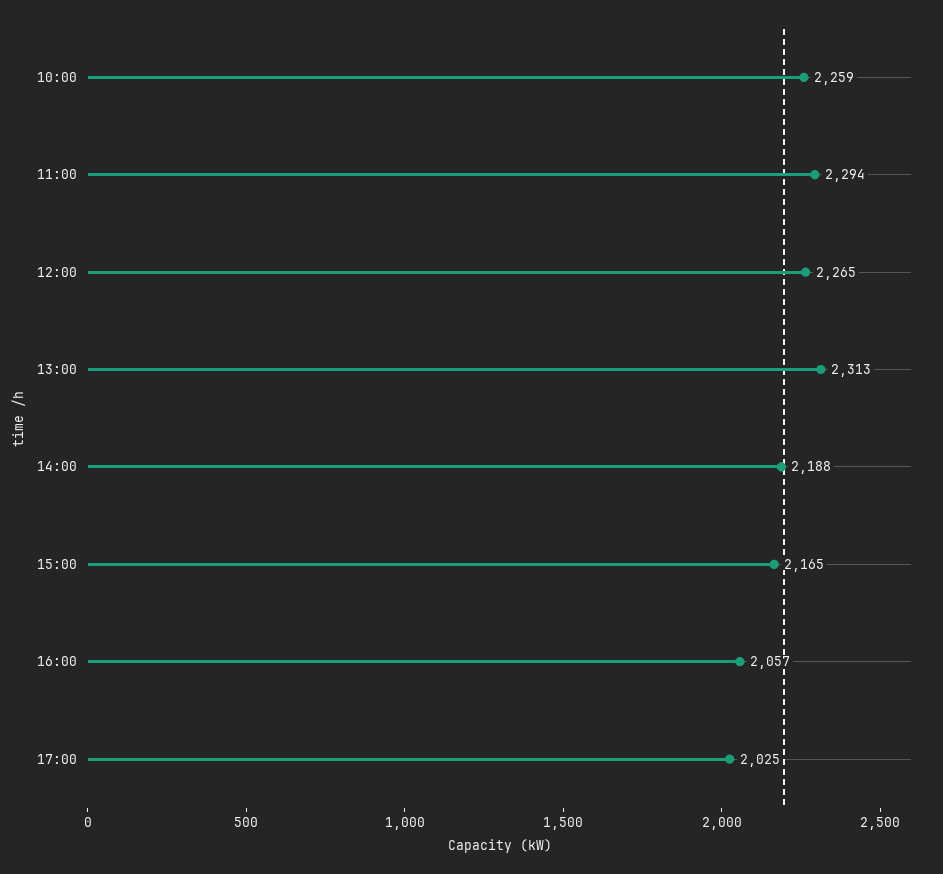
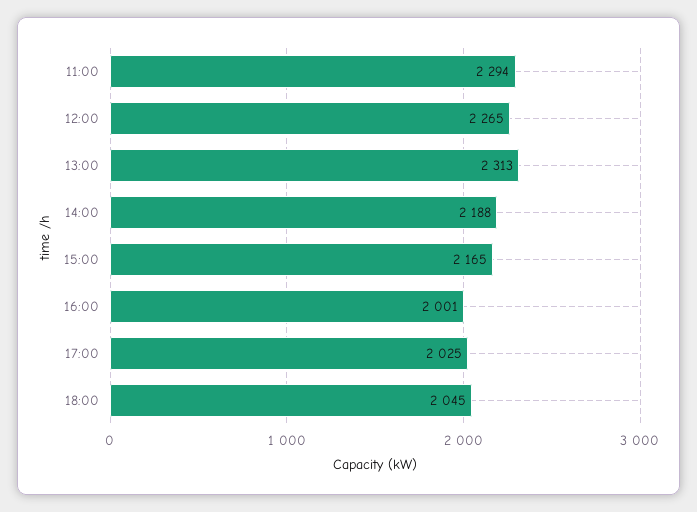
10:00: 2259 -> none
16:00: 2057 -> 2001
18:00: none -> 2045

